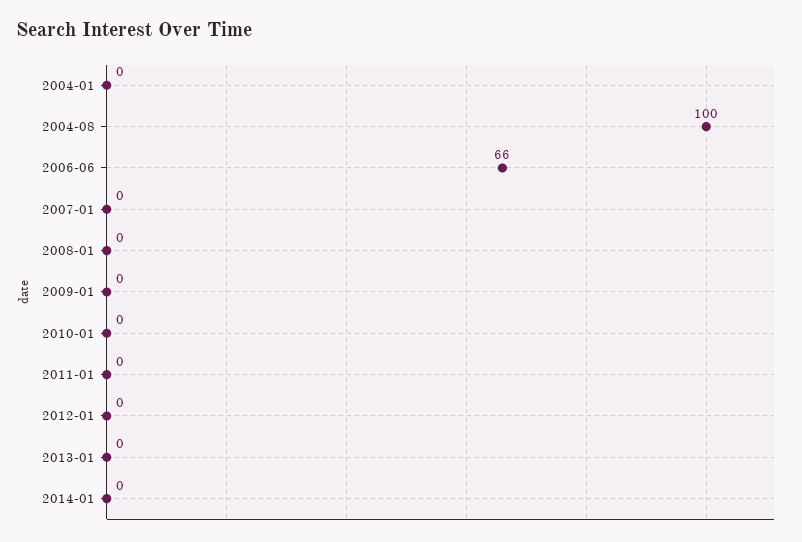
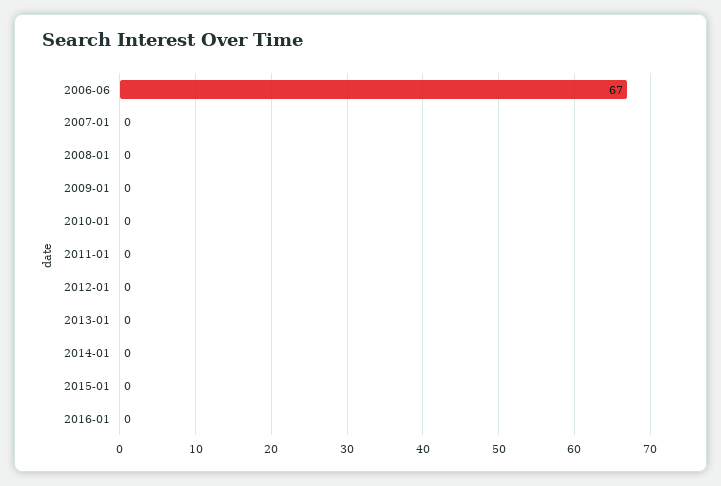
2004-01: 0 -> none
2004-08: 100 -> none
2006-06: 66 -> 67
2015-01: none -> 0
2016-01: none -> 0

